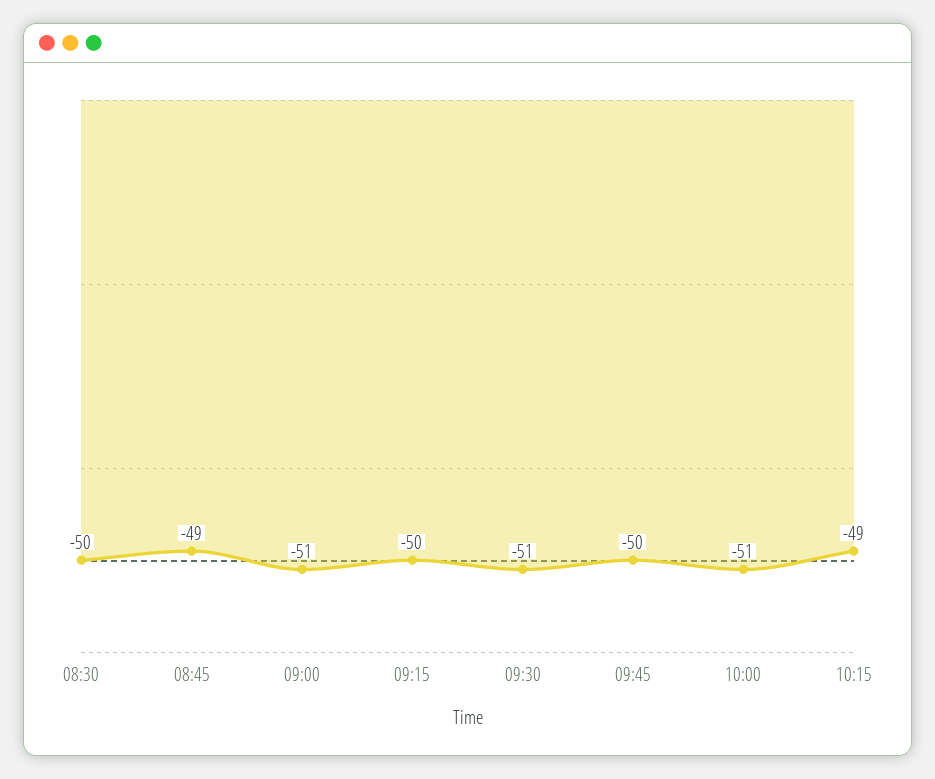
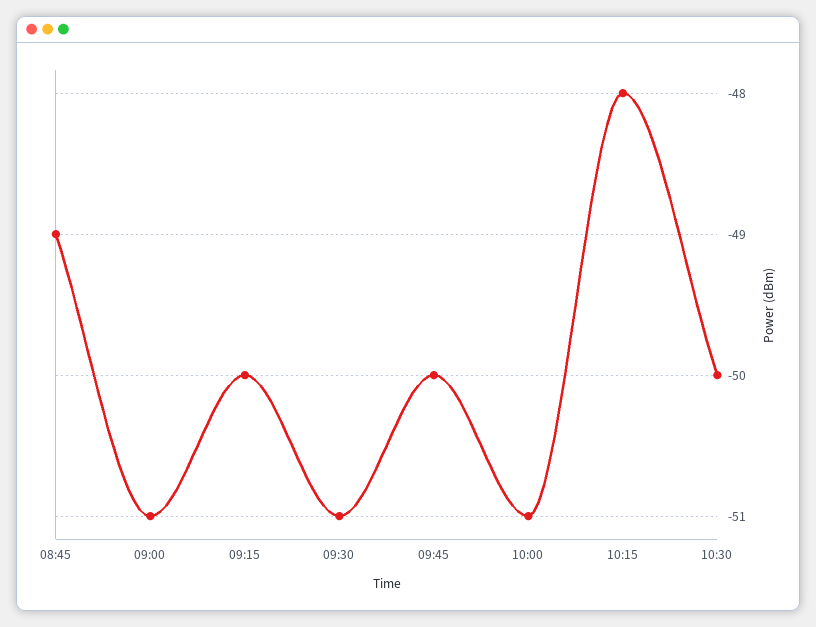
08:30: -50 -> none
10:15: -49 -> -48
10:30: none -> -50

